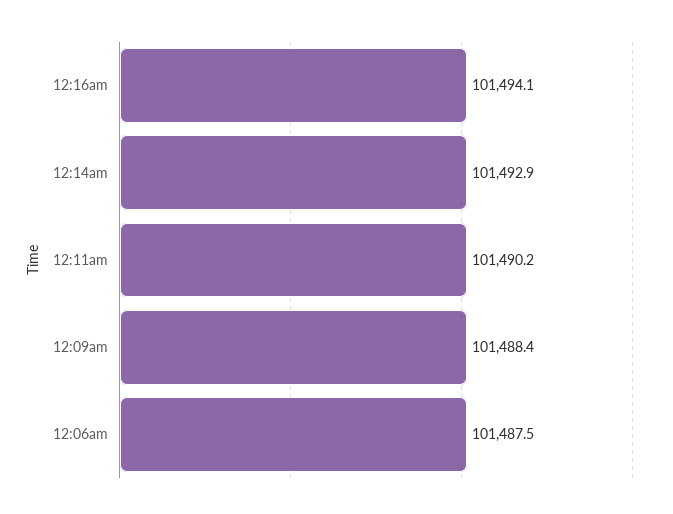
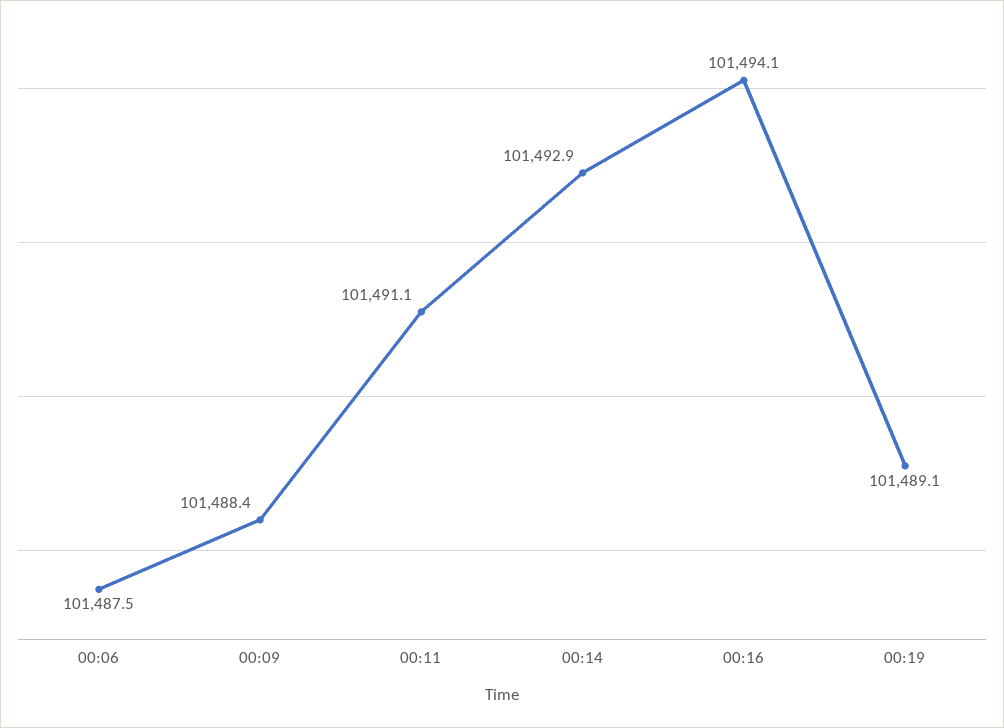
12:11am: 101490.2 -> 101491.1
00:19: none -> 101489.1

